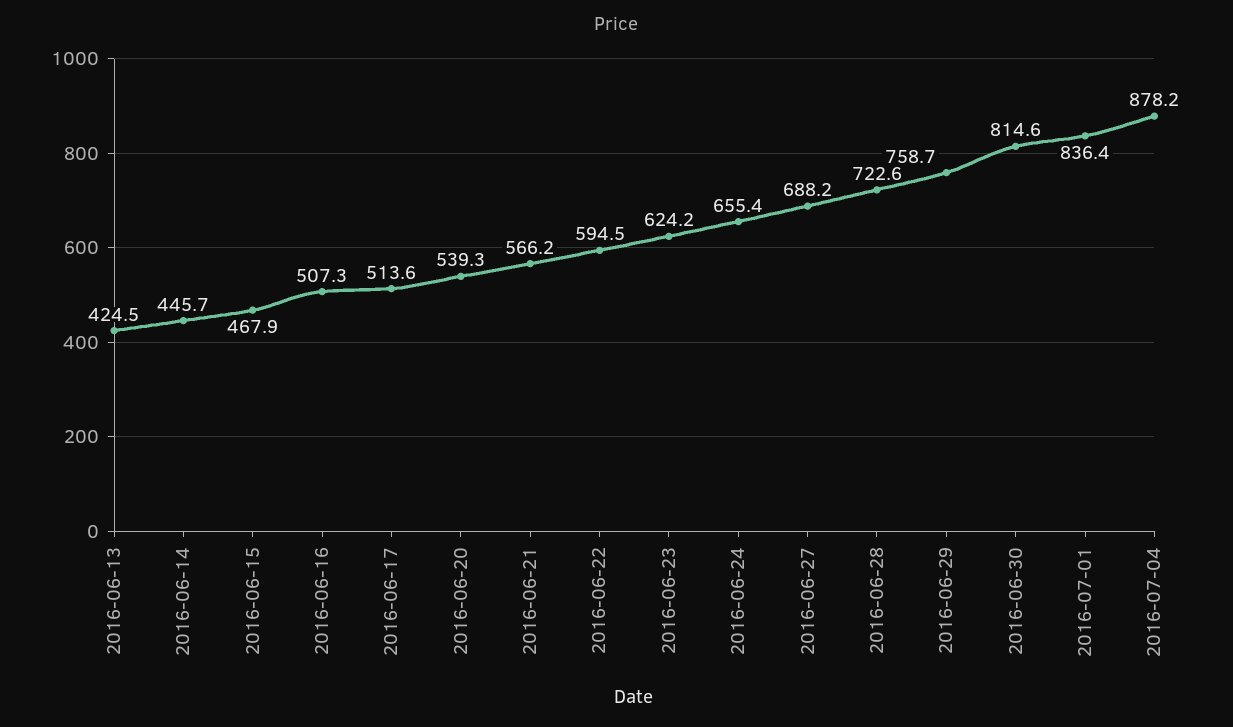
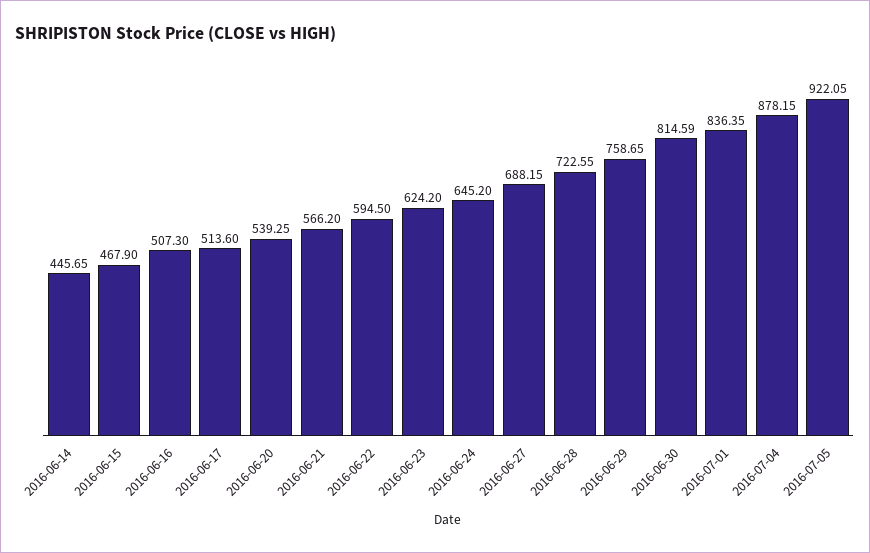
2016-06-13: 424.5 -> none
2016-06-24: 655.4 -> 645.2
2016-07-05: none -> 922.05

